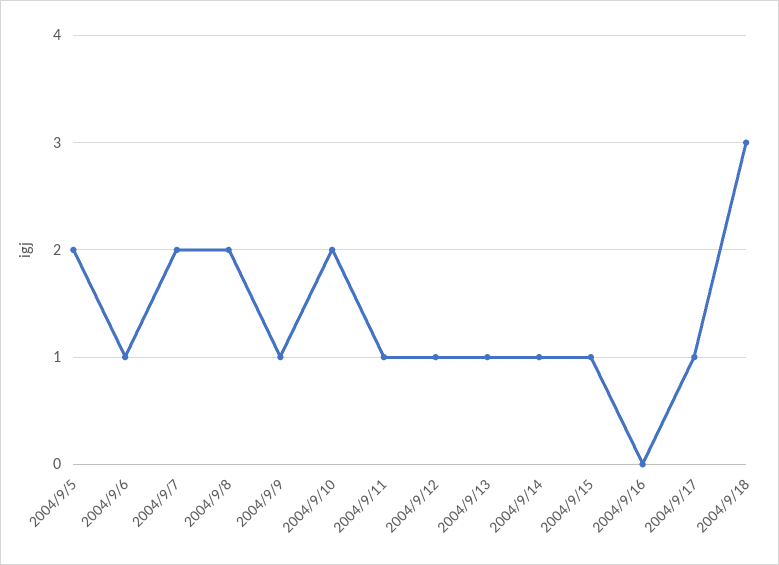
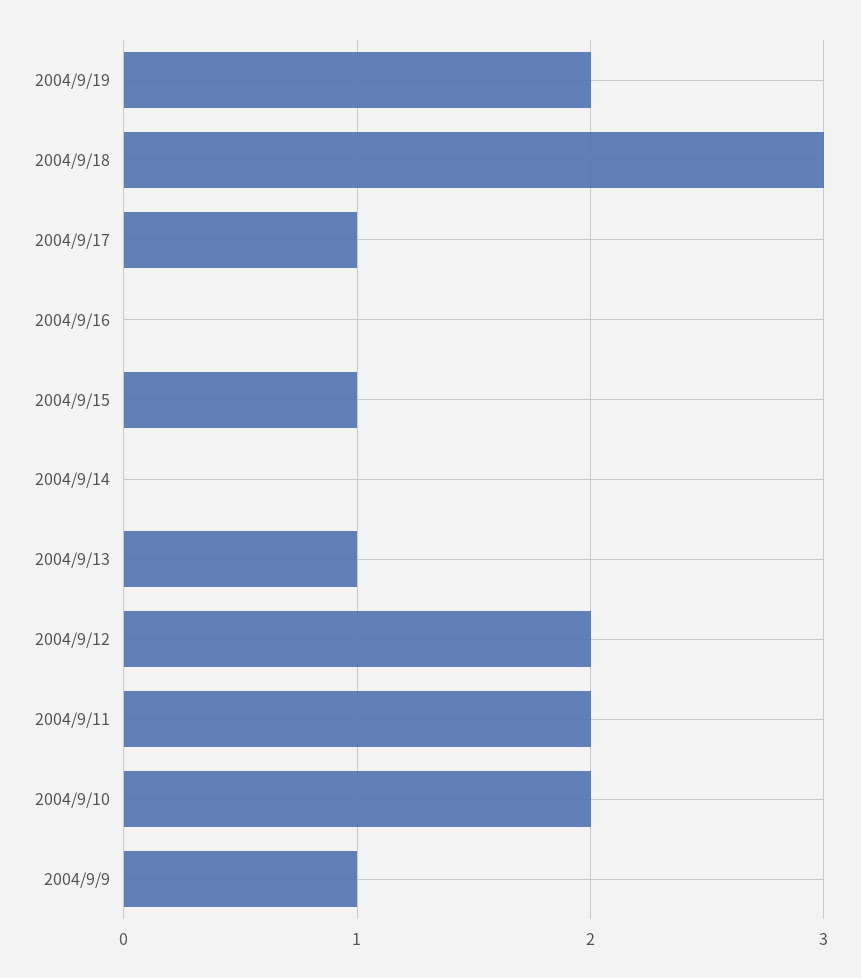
2004/9/5: 2 -> none
2004/9/6: 1 -> none
2004/9/7: 2 -> none
2004/9/8: 2 -> none
2004/9/11: 1 -> 2
2004/9/12: 1 -> 2
2004/9/14: 1 -> 0
2004/9/19: none -> 2

